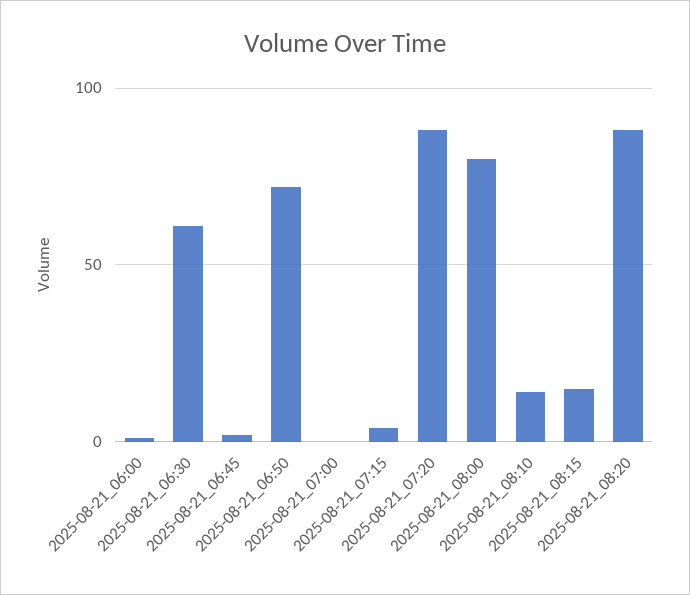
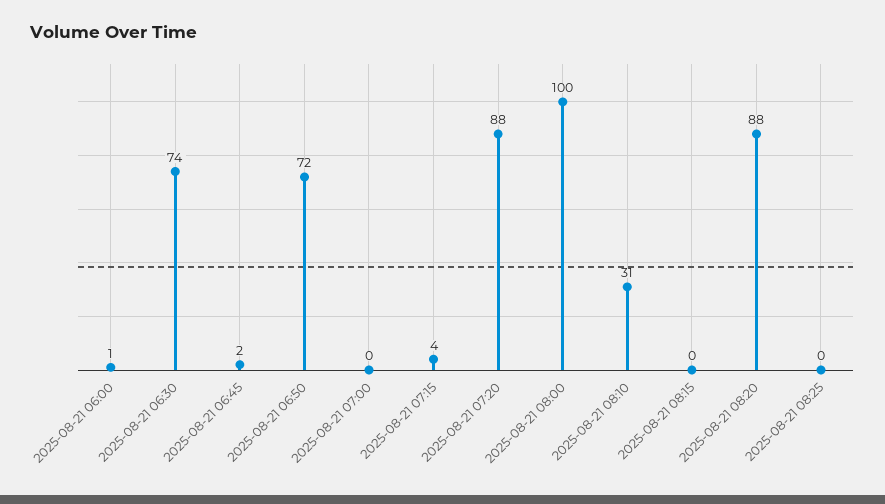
2025-08-21_06:30: 60 -> 74
2025-08-21_08:00: 80 -> 100
2025-08-21_08:10: 15 -> 31
2025-08-21_08:15: 15 -> 0
2025-08-21 08:25: none -> 0

